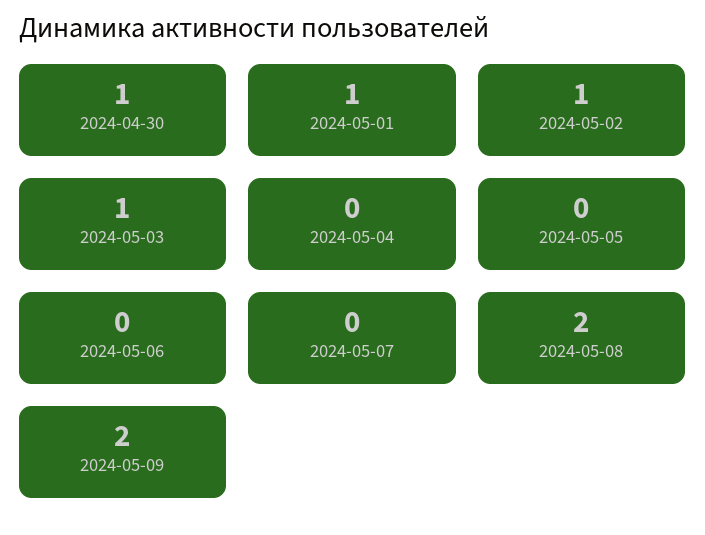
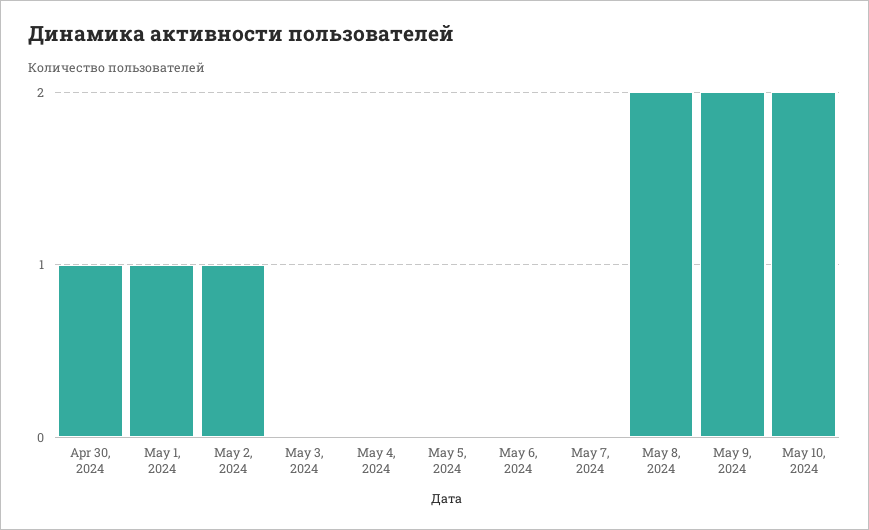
2024-05-03: 1 -> 0
May 10, 2024: none -> 2

